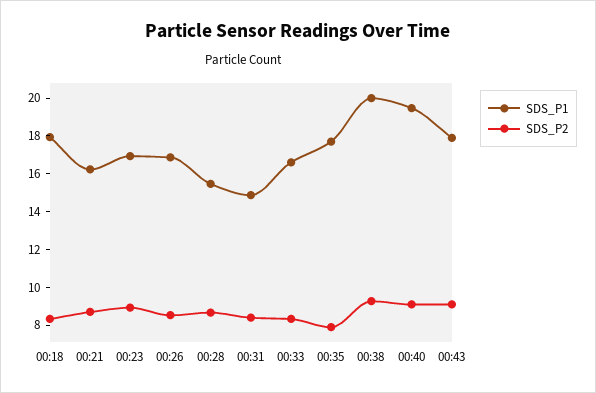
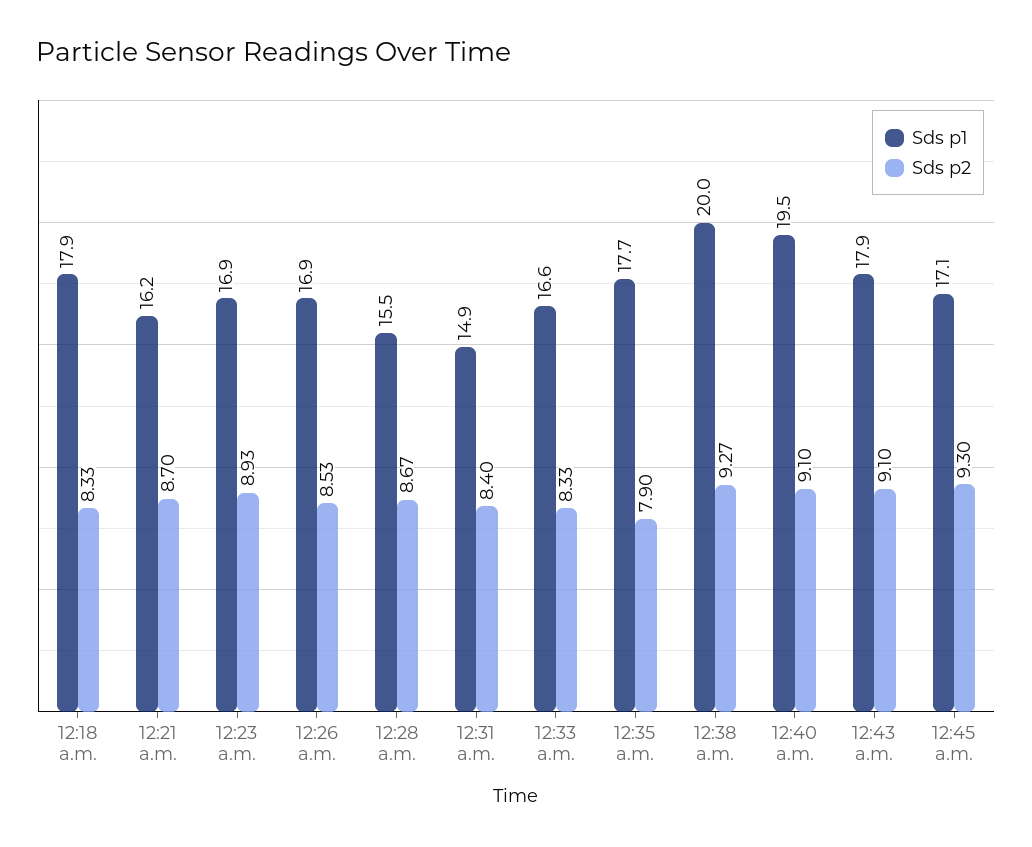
SDS_P1, 12:45 a.m.: none -> 17.1
SDS_P2, 12:45 a.m.: none -> 9.3

